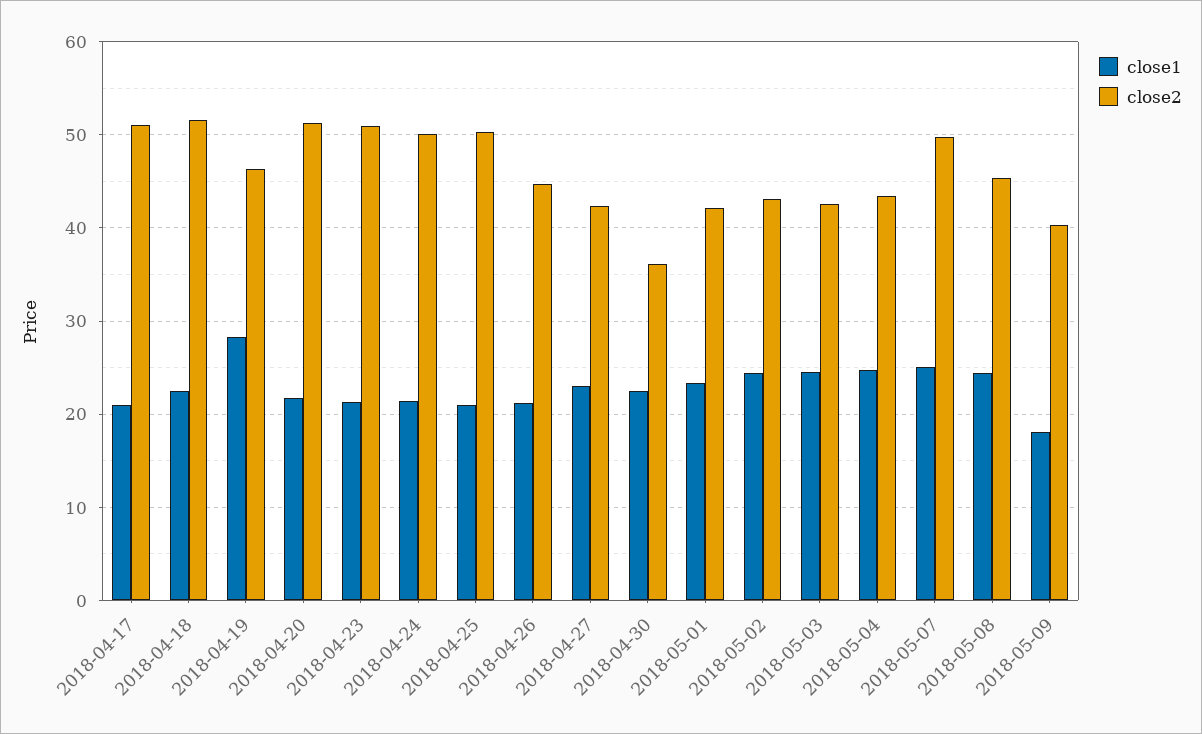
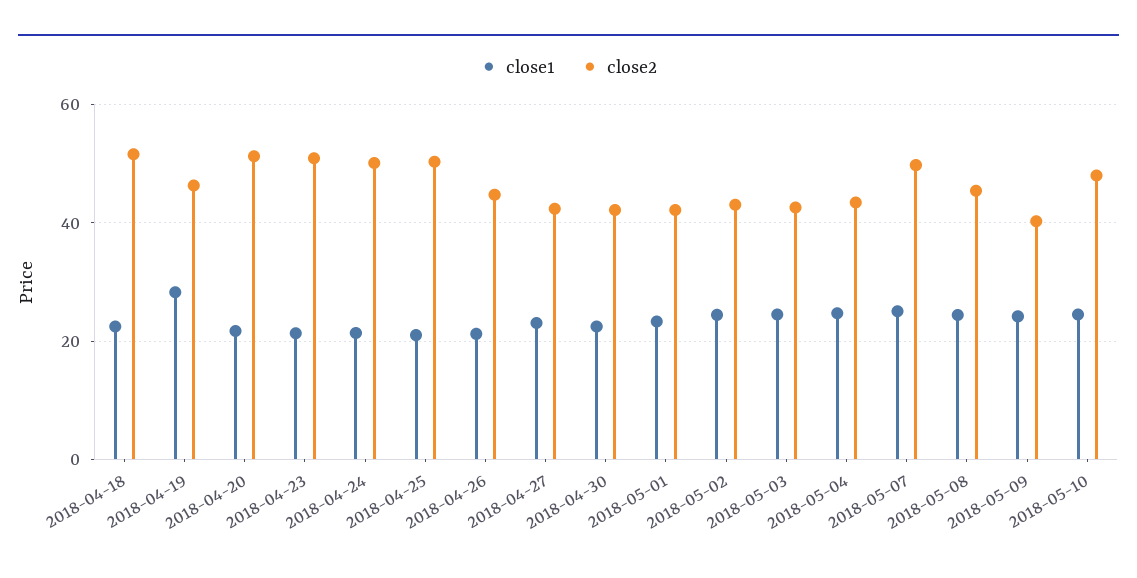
close1, 2018-04-17: 21 -> none
close2, 2018-04-17: 51 -> none
close2, 2018-04-30: 36 -> 42
close1, 2018-05-09: 18 -> 24
close1, 2018-05-10: none -> 24
close2, 2018-05-10: none -> 48

